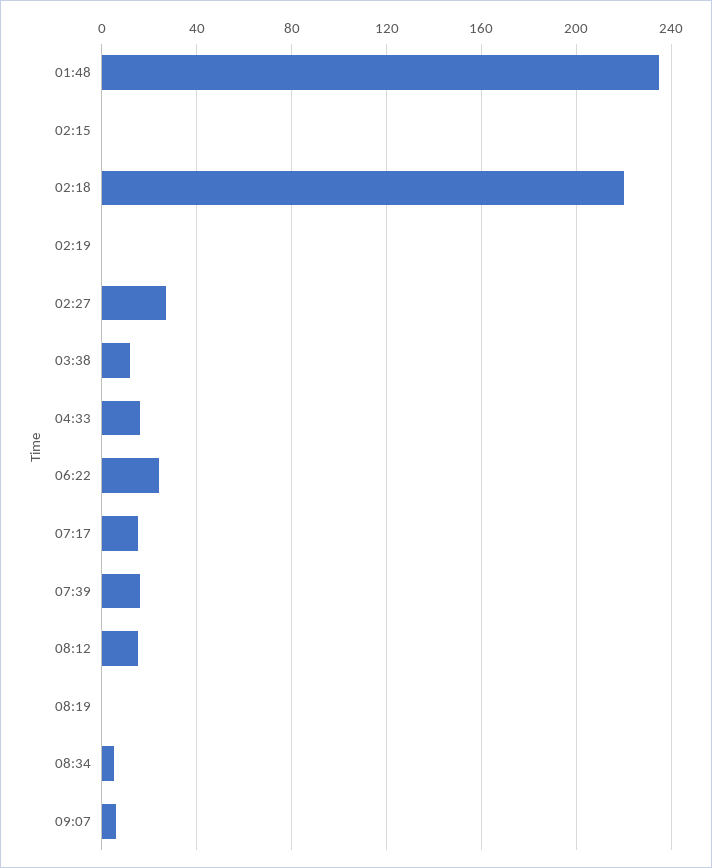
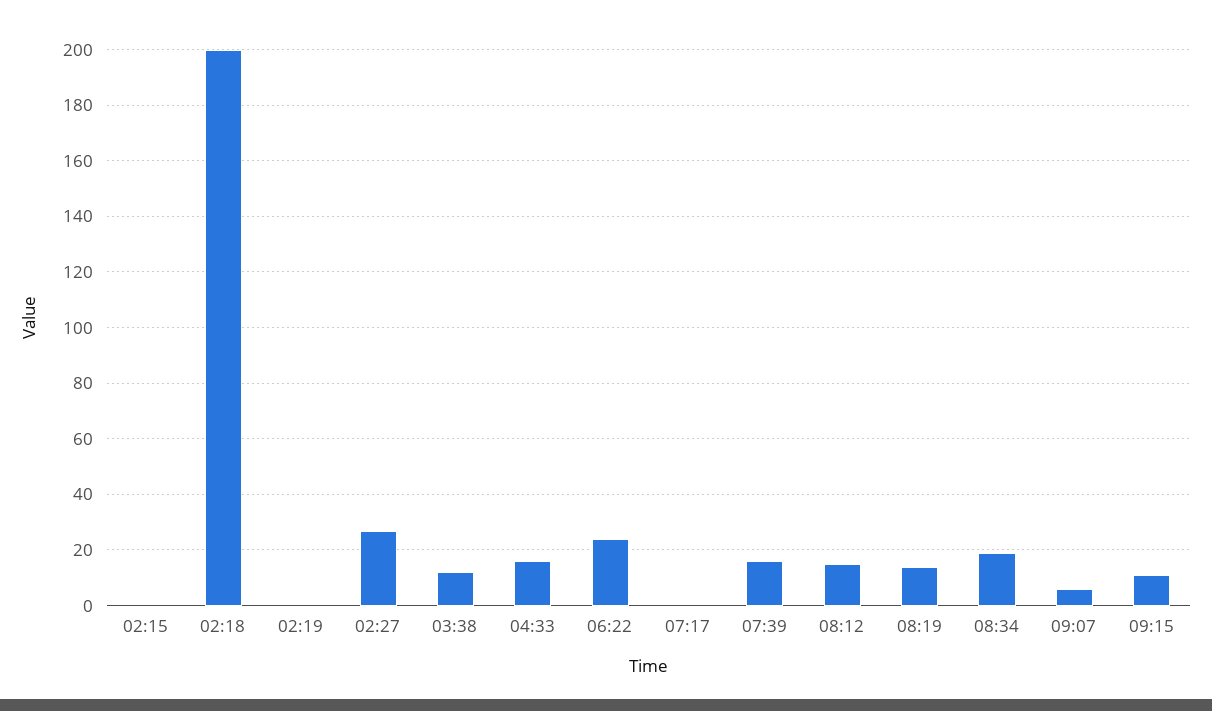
01:48: 235 -> none
02:18: 220 -> 200
07:17: 15 -> 0
08:19: 0 -> 15
08:34: 5 -> 20
09:15: none -> 10

